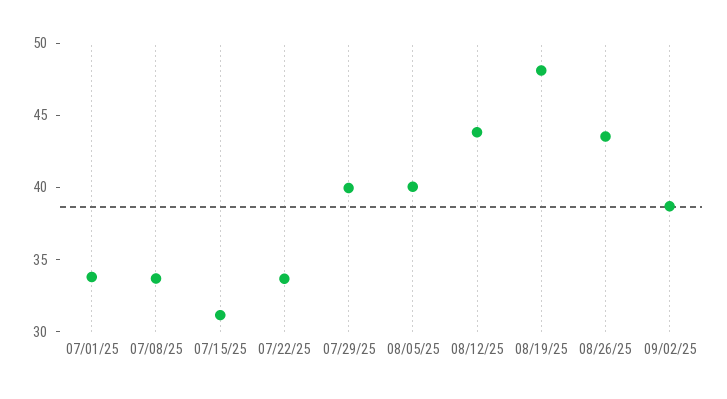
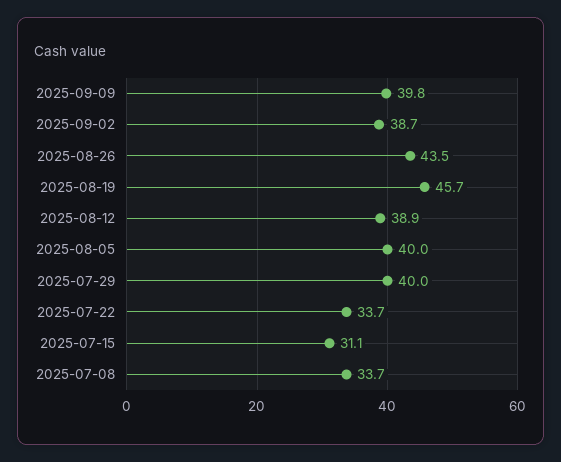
07/01/25: 34 -> none
08/12/25: 44 -> 38.9
08/19/25: 48 -> 45.7
2025-09-09: none -> 39.8

